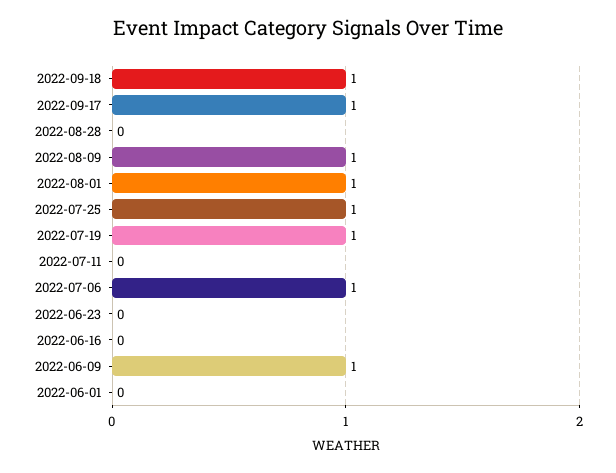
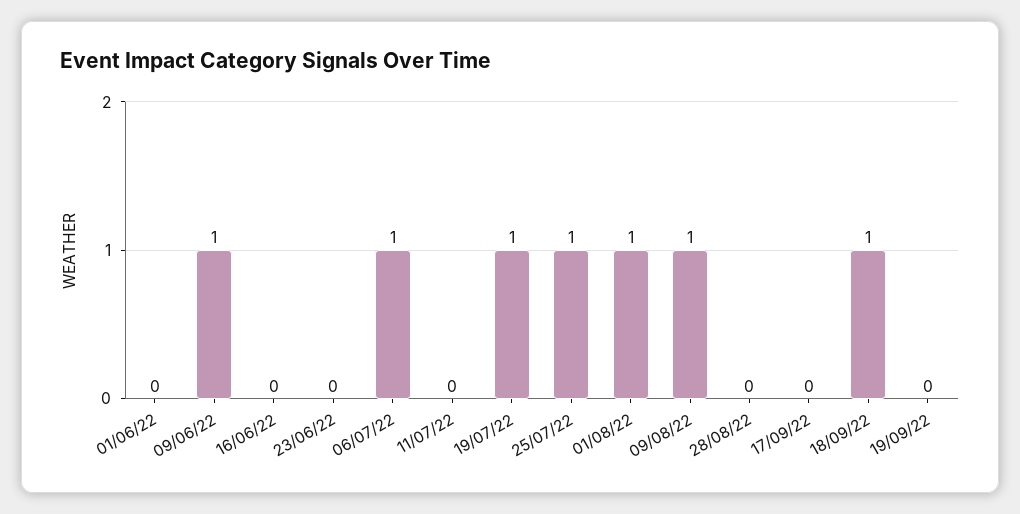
2022-09-17: 1 -> 0
19/09/22: none -> 0

